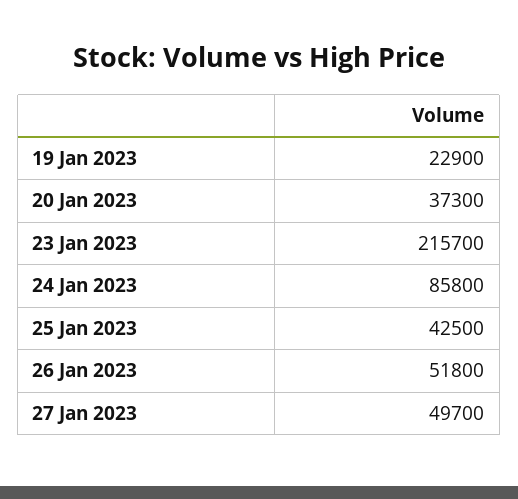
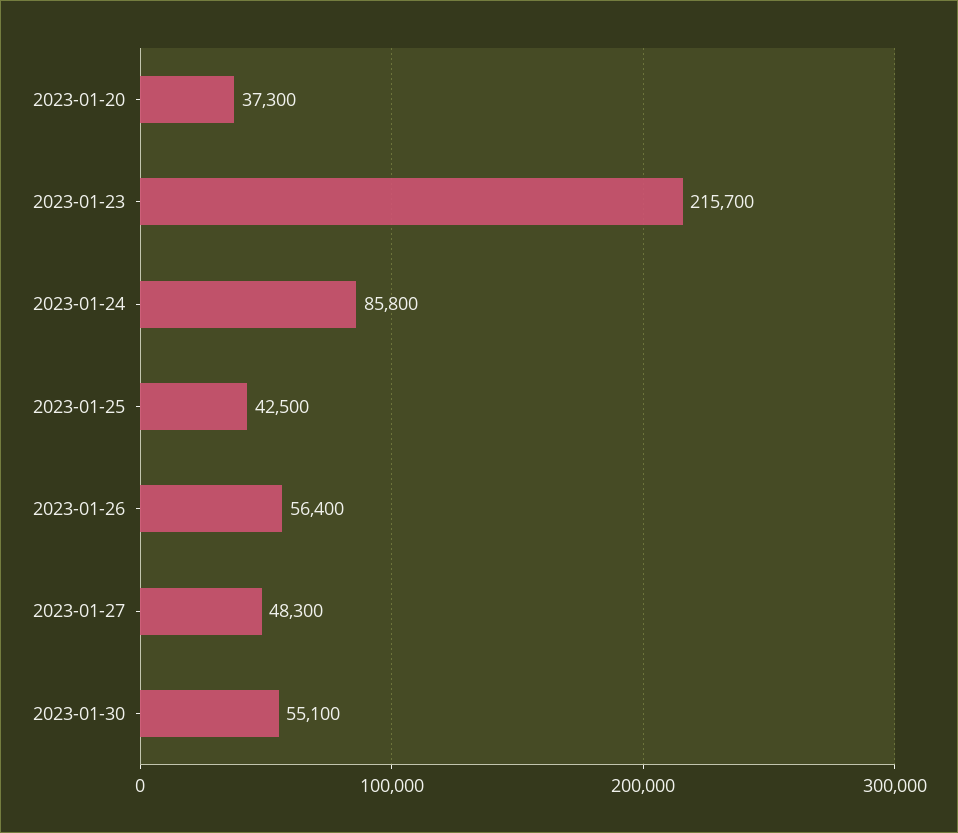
19 Jan 2023: 22900 -> none
26 Jan 2023: 51800 -> 56400
27 Jan 2023: 49700 -> 48300
2023-01-30: none -> 55100

